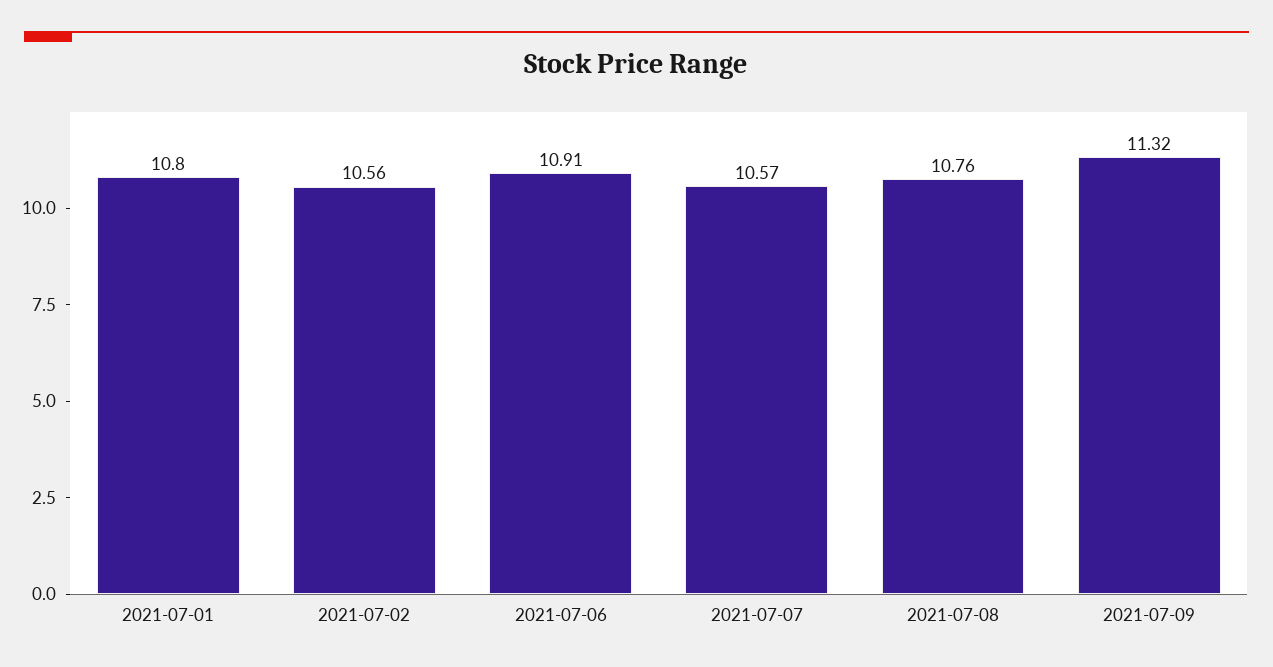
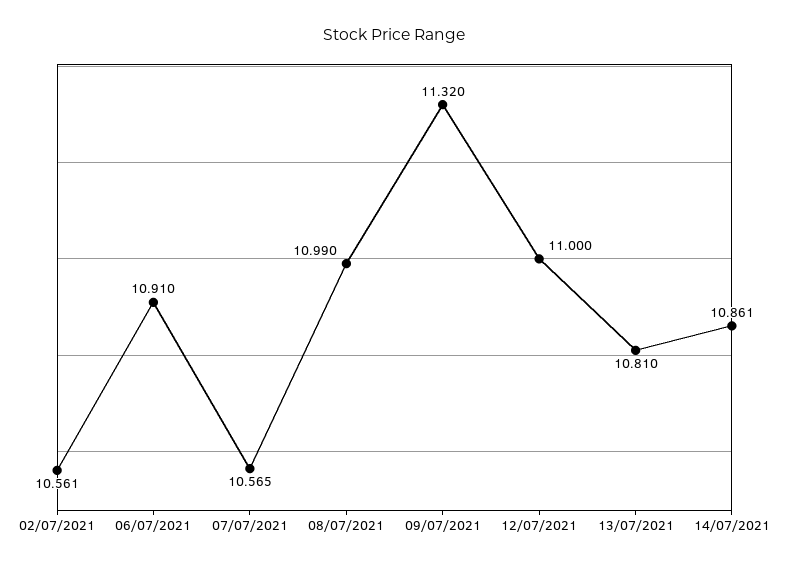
2021-07-01: 10.8 -> none
2021-07-08: 10.76 -> 10.99
12/07/2021: none -> 11
13/07/2021: none -> 10.81
14/07/2021: none -> 10.861

